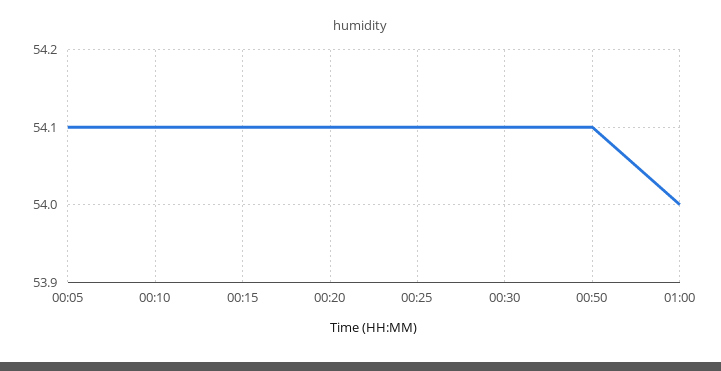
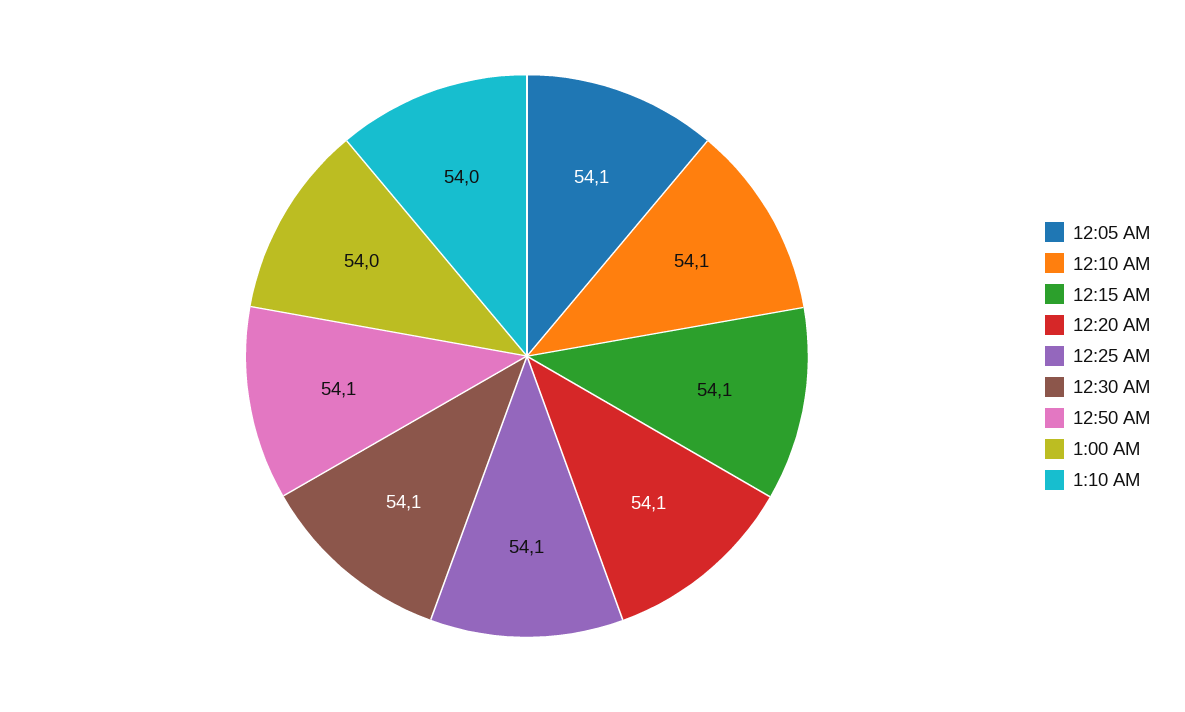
1:10 AM: none -> 54

